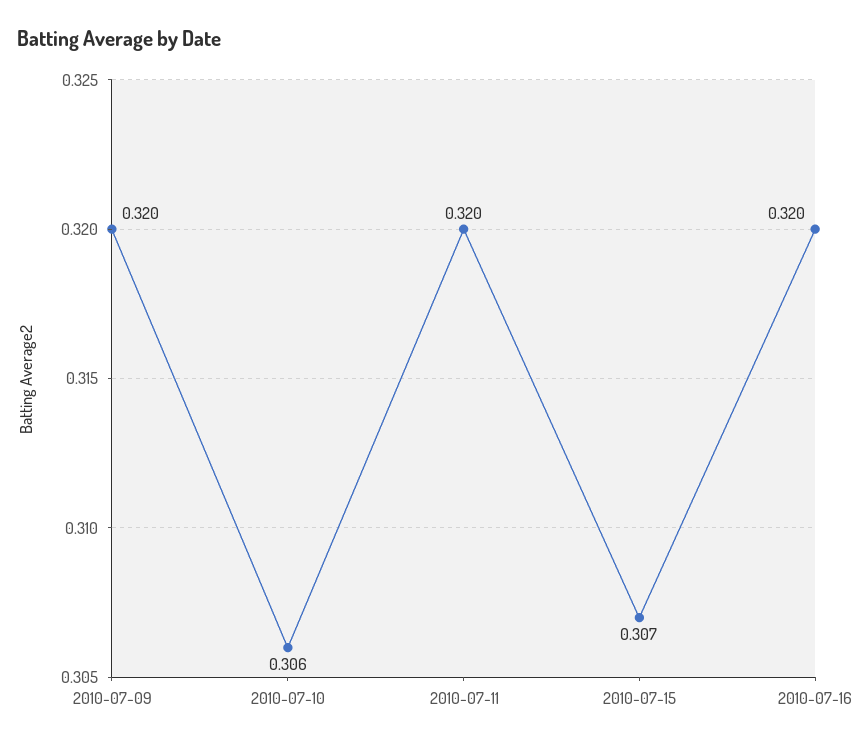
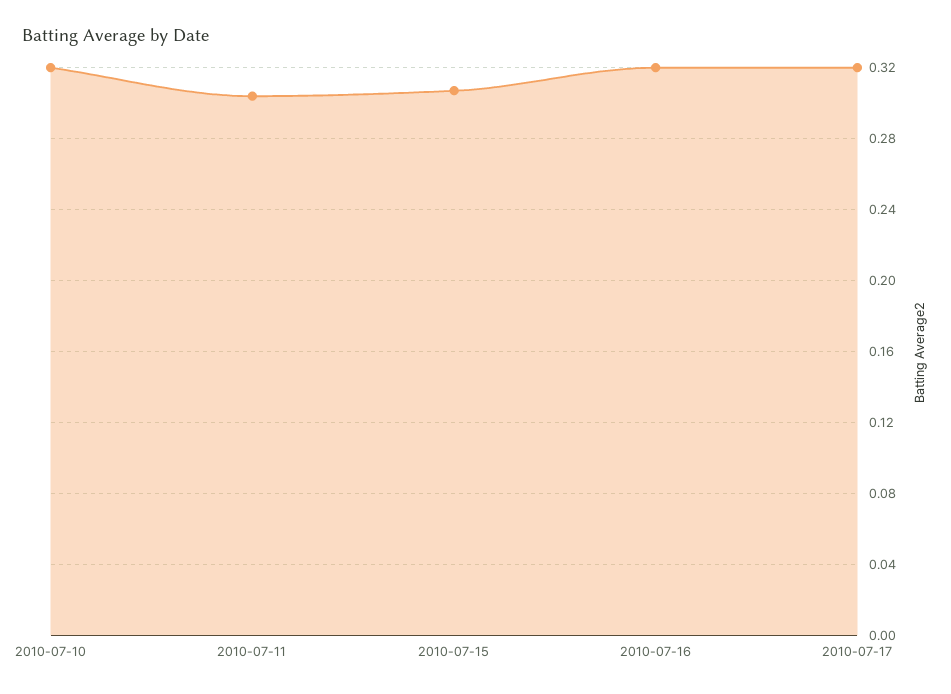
2010-07-09: 0.32 -> none
2010-07-10: 0.306 -> 0.32
2010-07-11: 0.32 -> 0.305
2010-07-17: none -> 0.32

